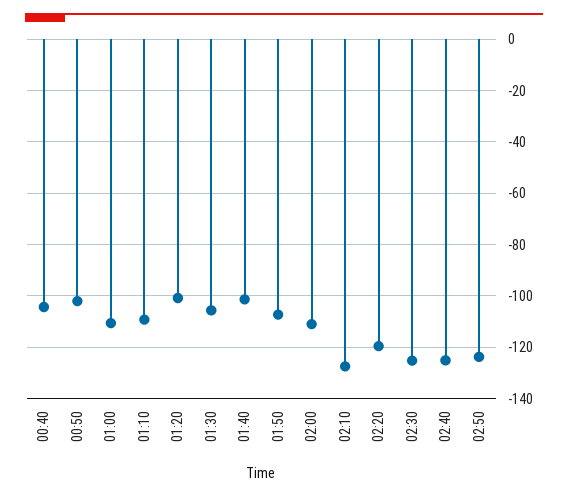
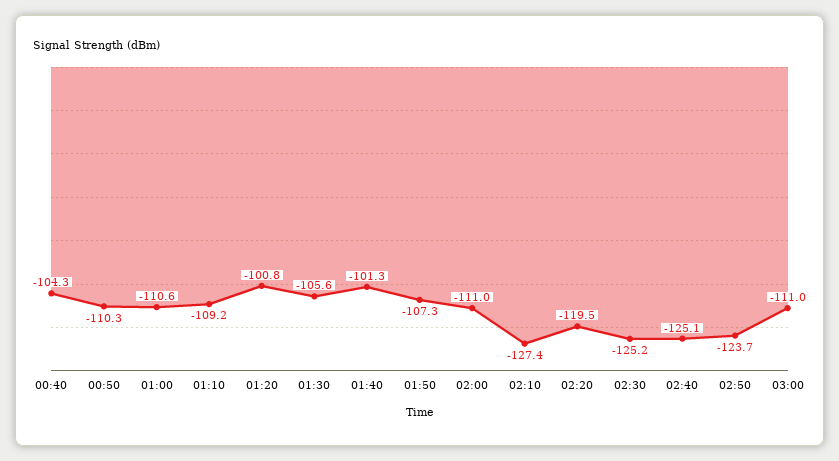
00:50: -102.5 -> -110.3
03:00: none -> -111

